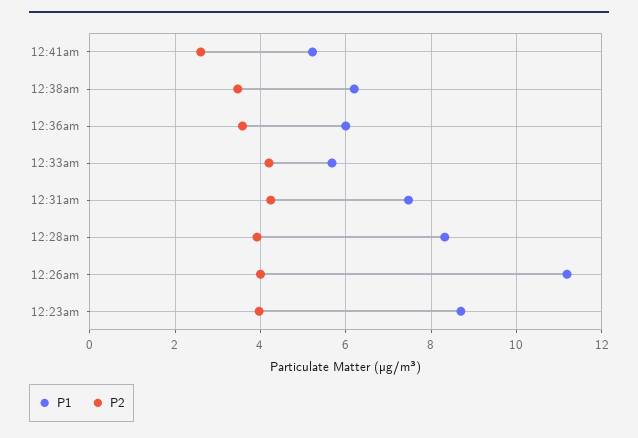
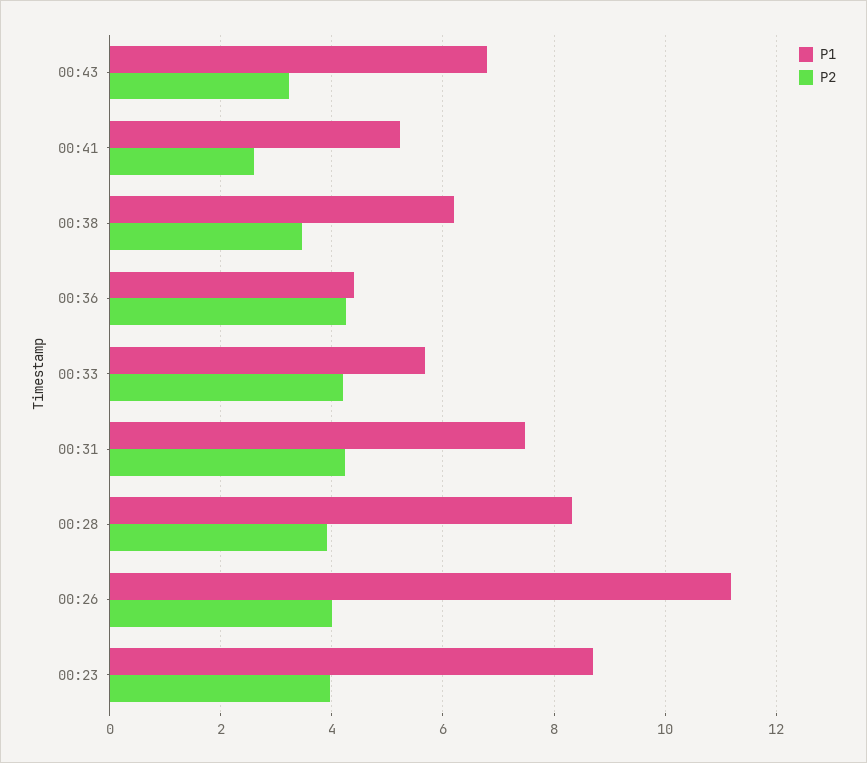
P1, 12:36am: 6 -> 4.4
P2, 12:36am: 3.6 -> 4.2
P1, 00:43: none -> 6.8
P2, 00:43: none -> 3.2

